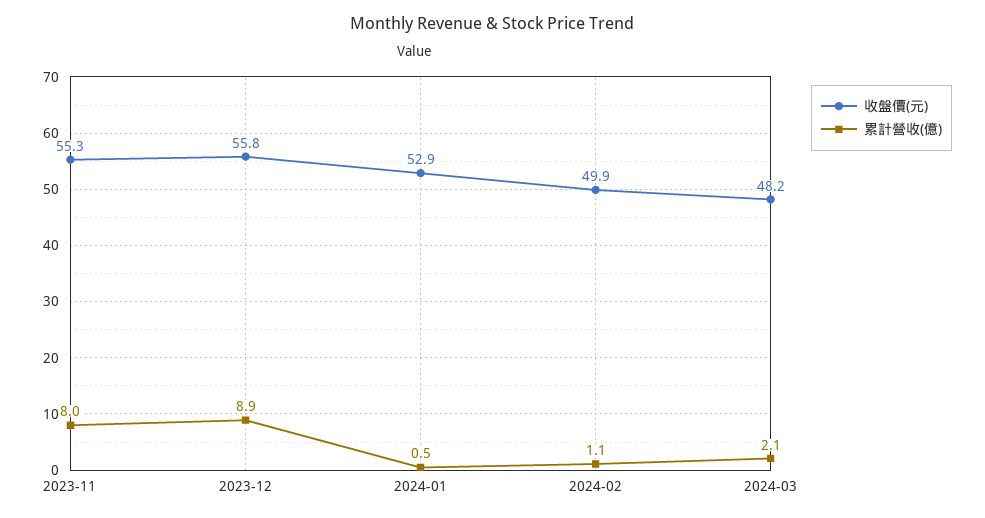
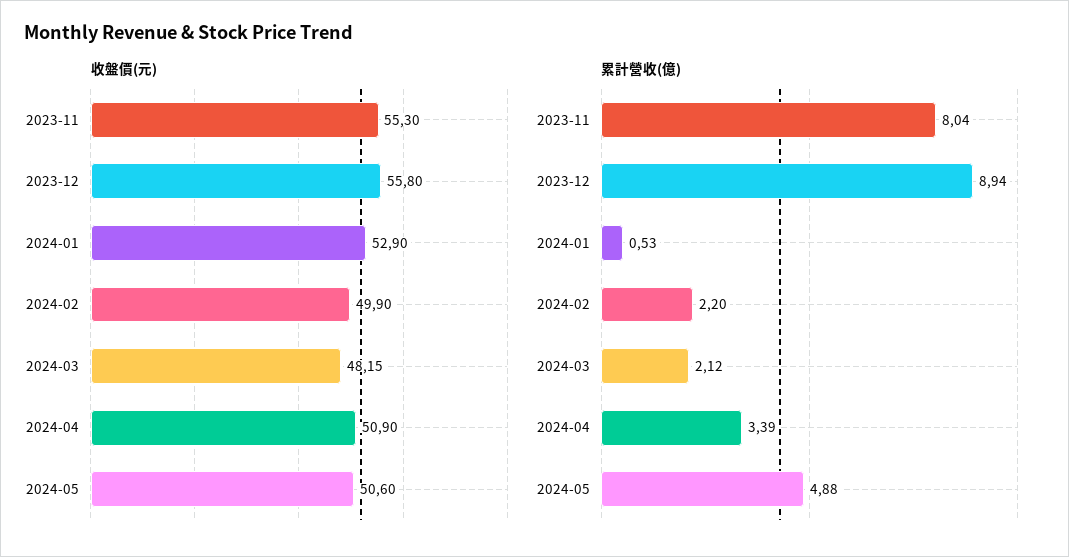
累計營收(億), 2024-02: 1.1 -> 2.2
收盤價(元), 2024-04: none -> 50.9
收盤價(元), 2024-05: none -> 50.6
累計營收(億), 2024-04: none -> 3.39
累計營收(億), 2024-05: none -> 4.88

